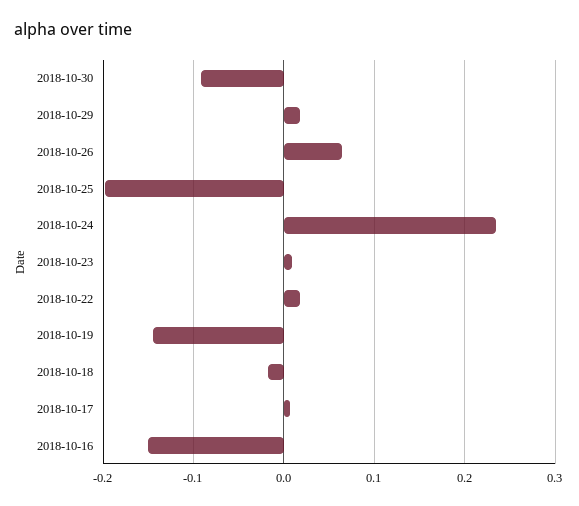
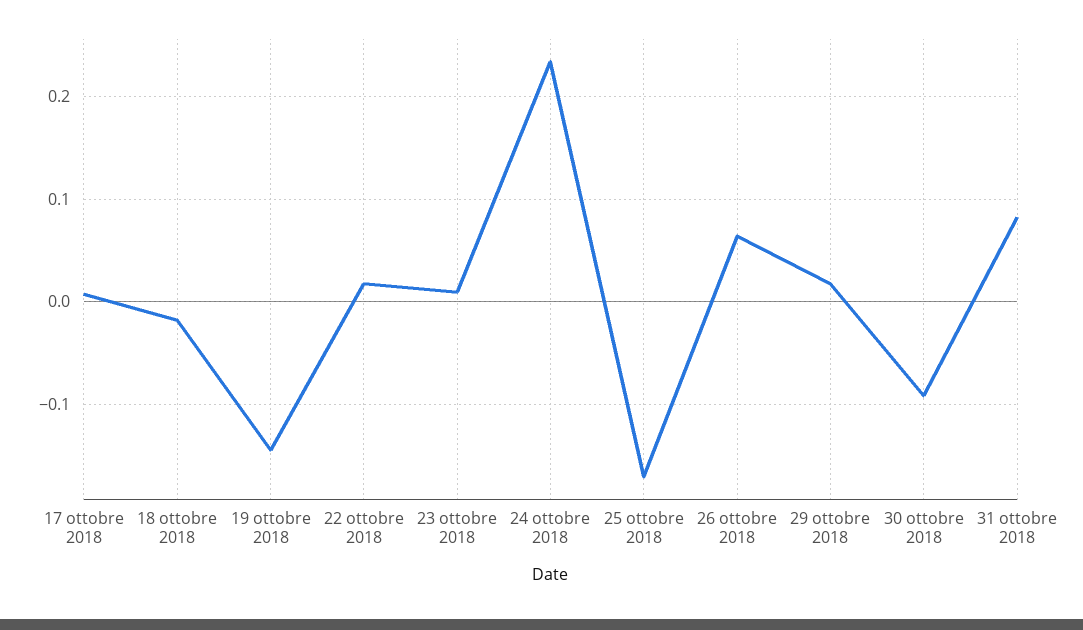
2018-10-25: -0.2 -> -0.17
2018-10-16: -0.15 -> none
31 ottobre 2018: none -> 0.08

